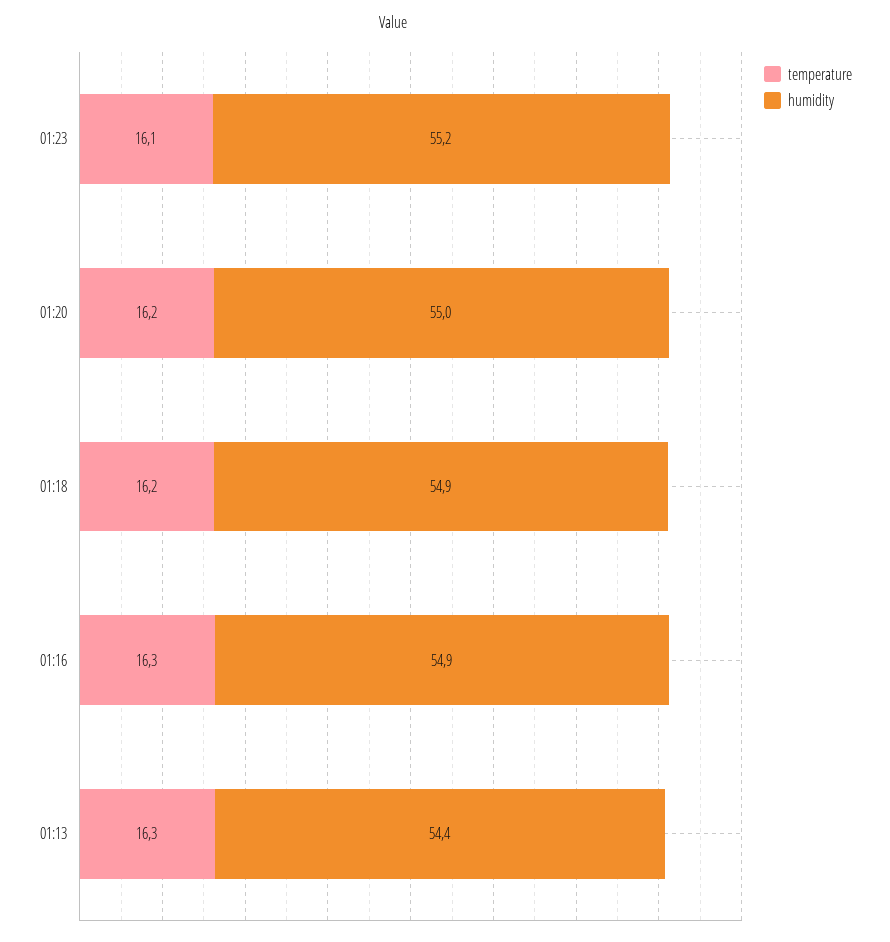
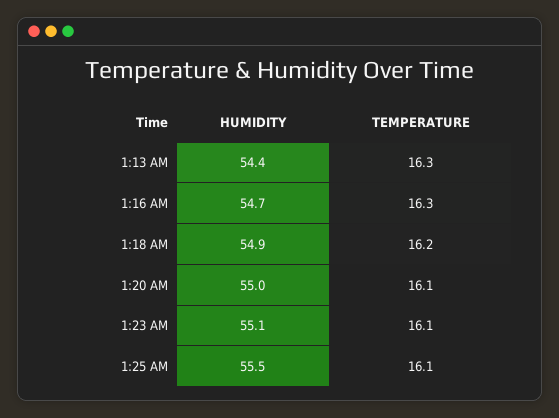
humidity, 01:23: 55.2 -> 55.1
temperature, 01:20: 16.2 -> 16.1
humidity, 01:16: 54.9 -> 54.7
humidity, 1:25 AM: none -> 55.5
temperature, 1:25 AM: none -> 16.1

